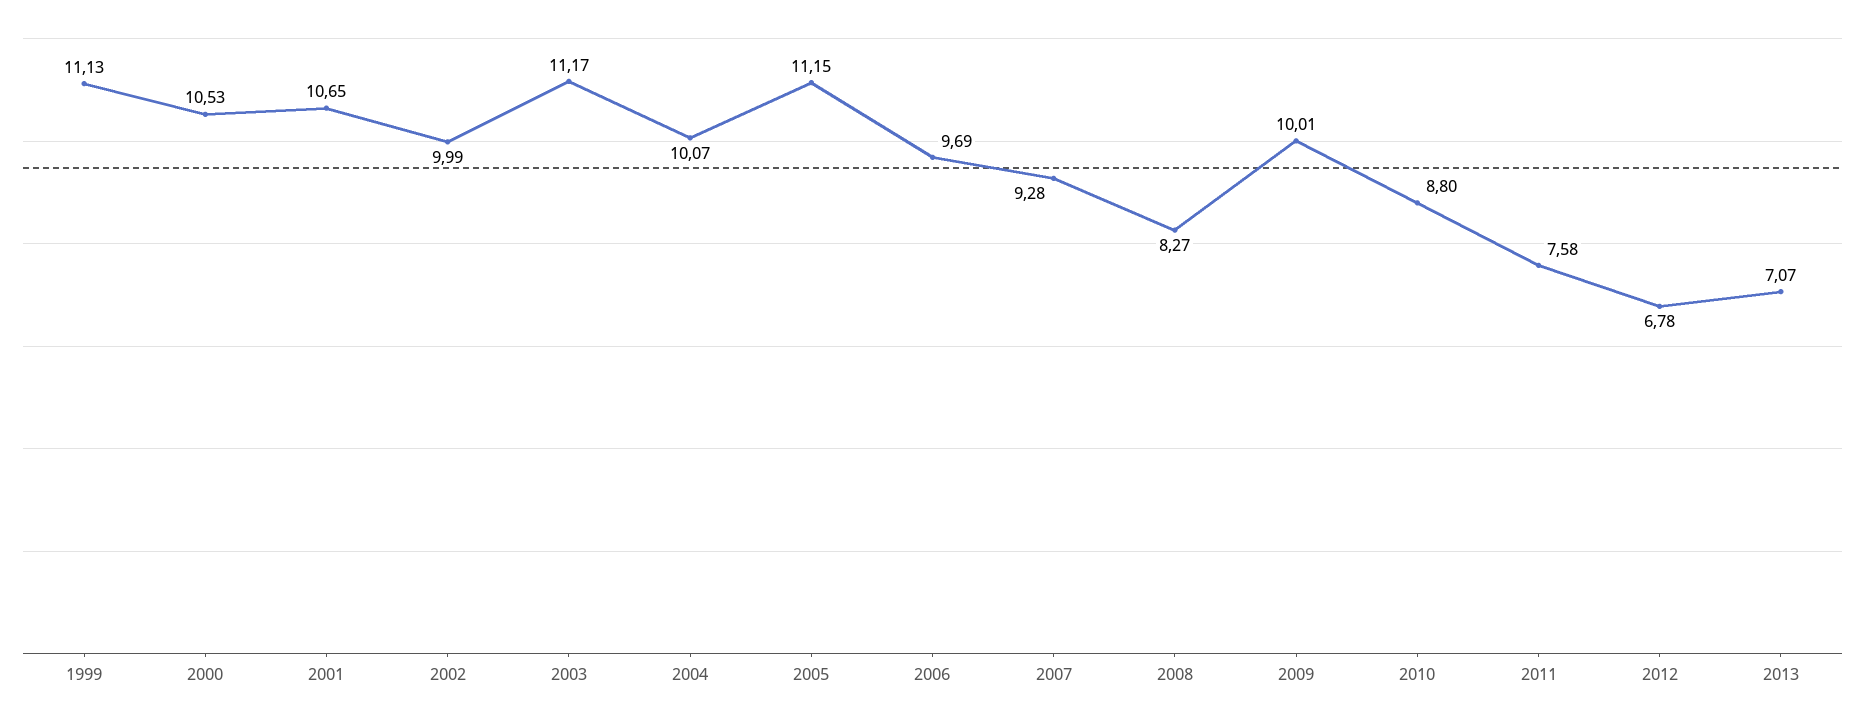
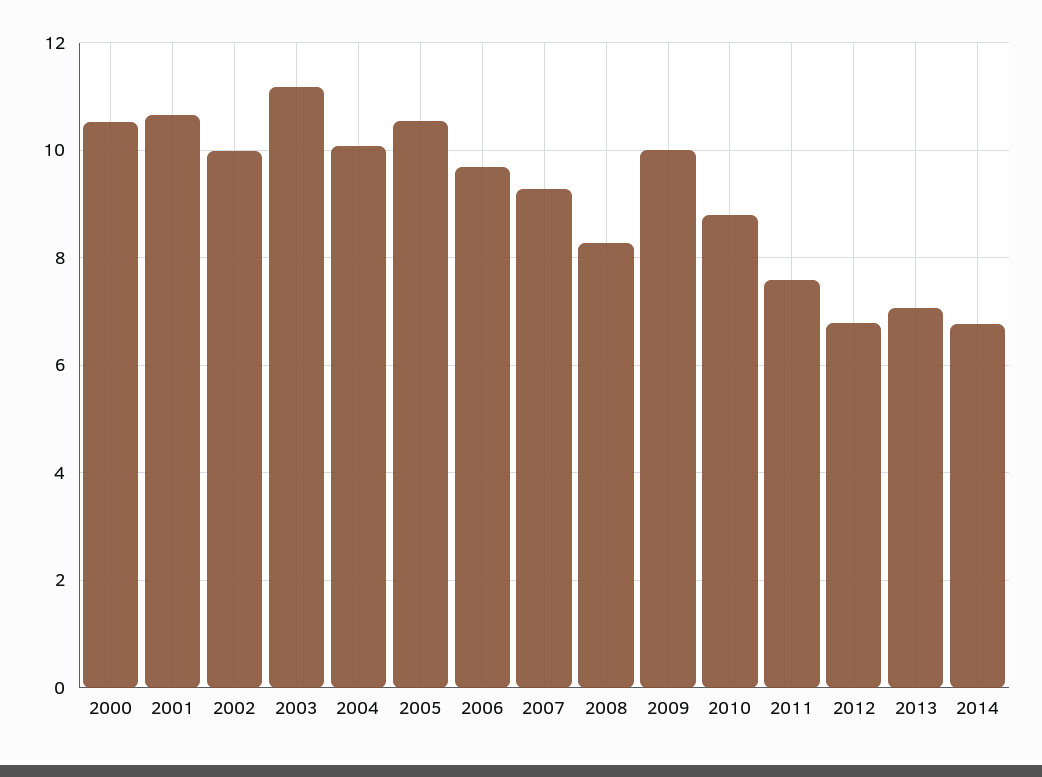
1999: 11.13 -> none
2005: 11.15 -> 10.6
2014: none -> 6.8

